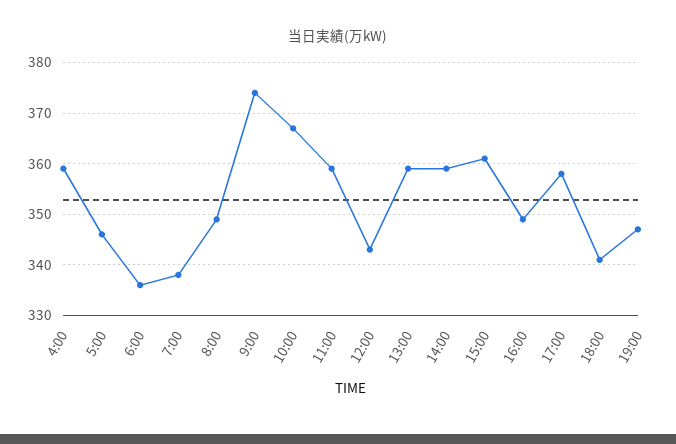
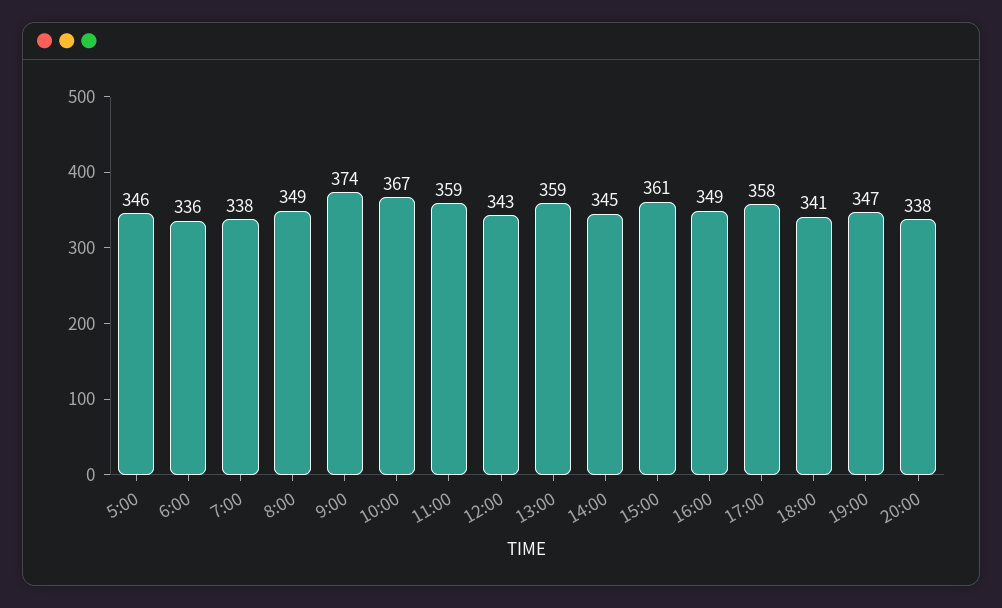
4:00: 360 -> none
14:00: 360 -> 345
20:00: none -> 338

